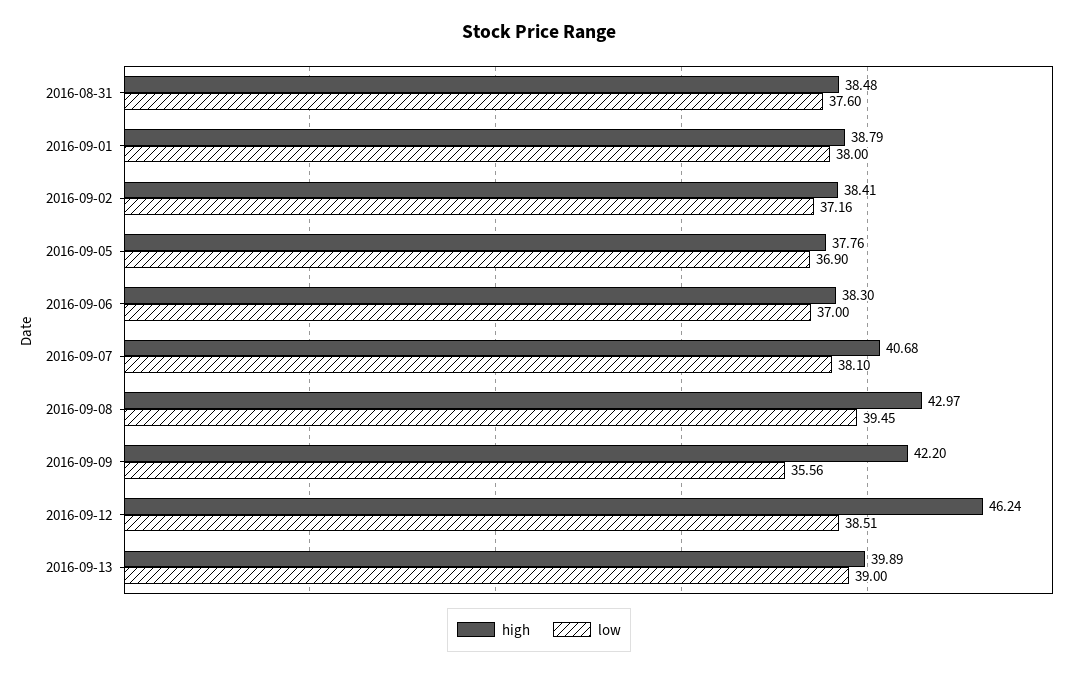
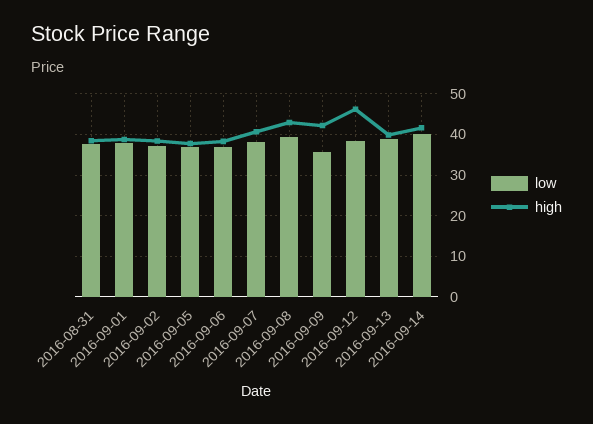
low, 2016-09-14: none -> 40
high, 2016-09-14: none -> 42

